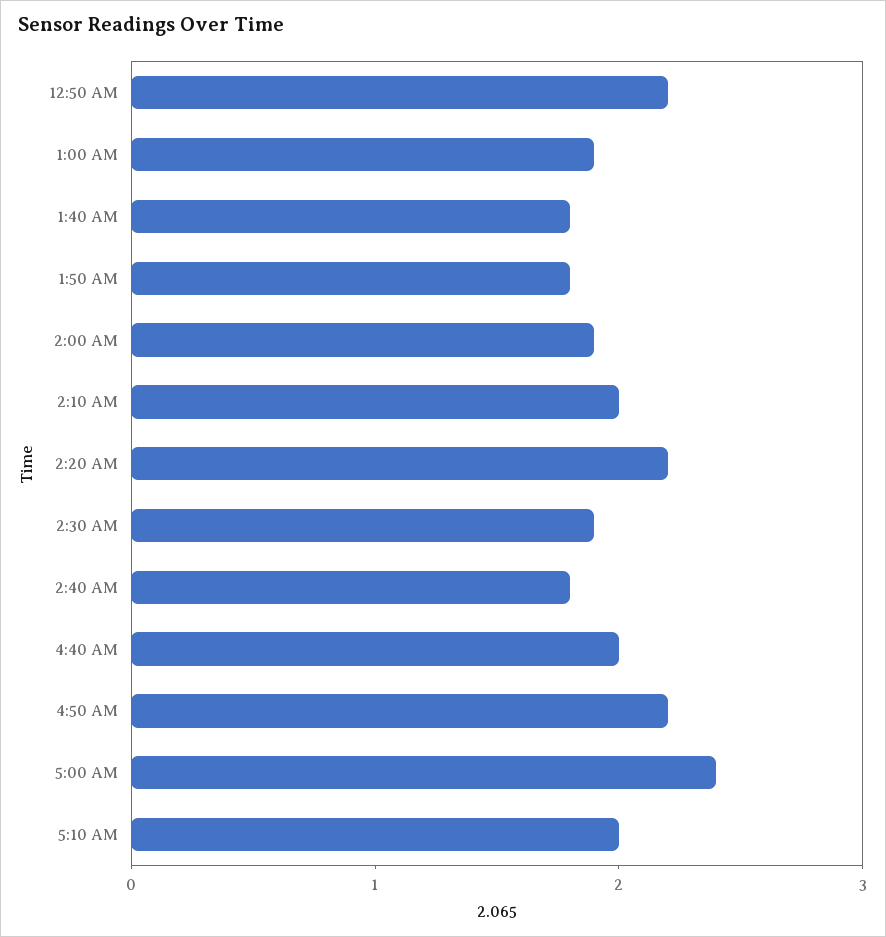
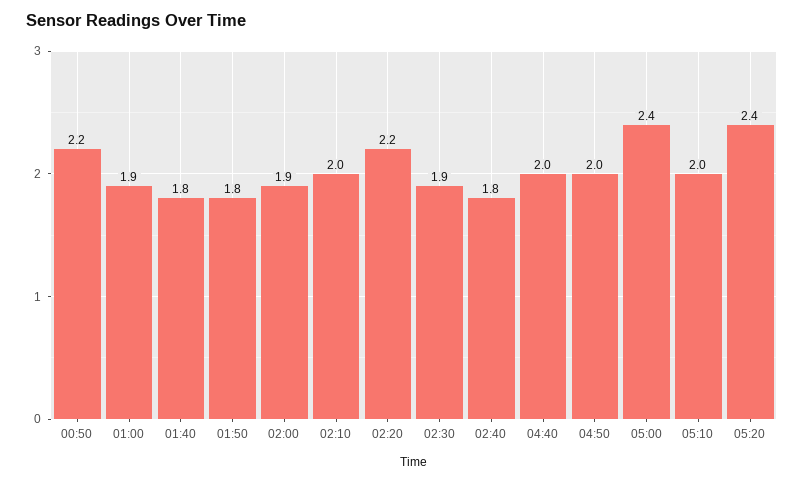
4:50 AM: 2.2 -> 2
05:20: none -> 2.4

